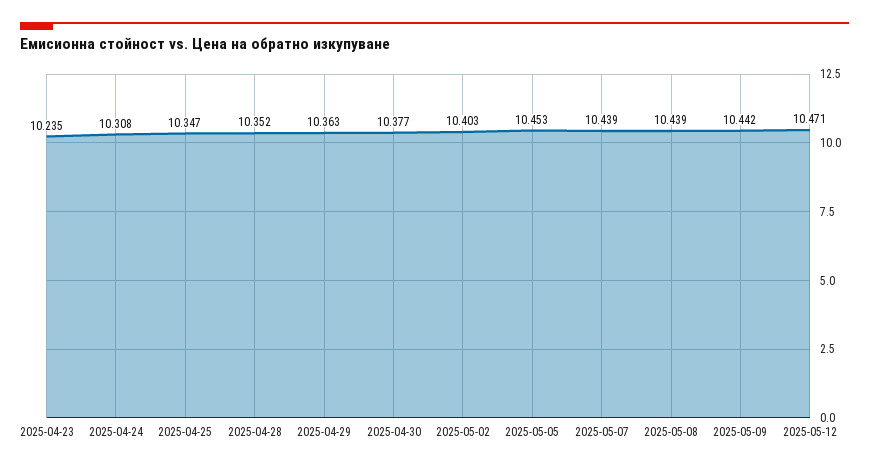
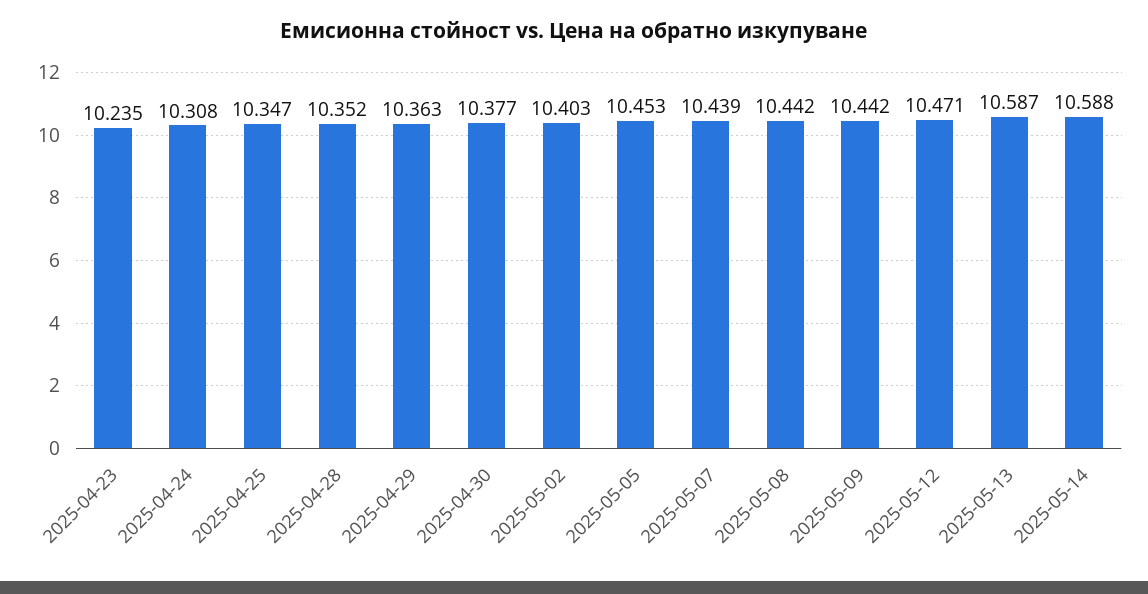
2025-05-08: 10.439 -> 10.442
2025-05-13: none -> 10.587
2025-05-14: none -> 10.588

